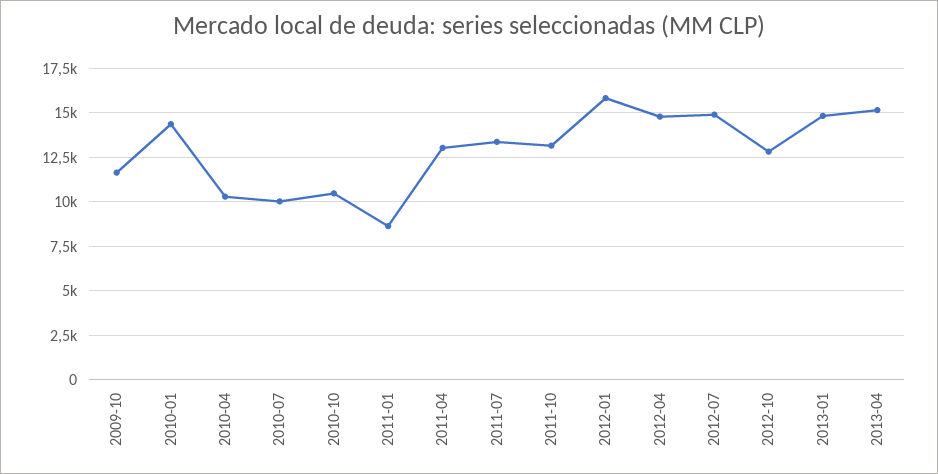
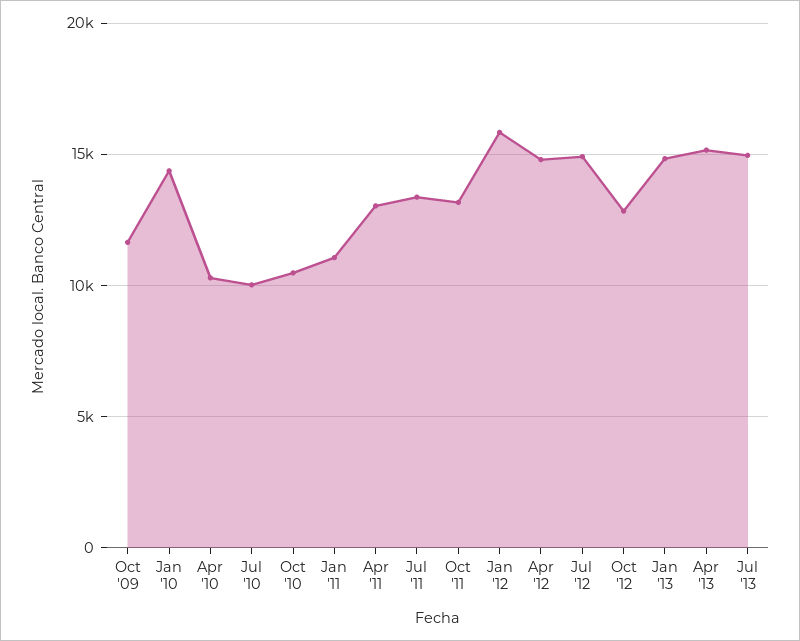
2011-01: 8500 -> 11000
Jul '13: none -> 15000

